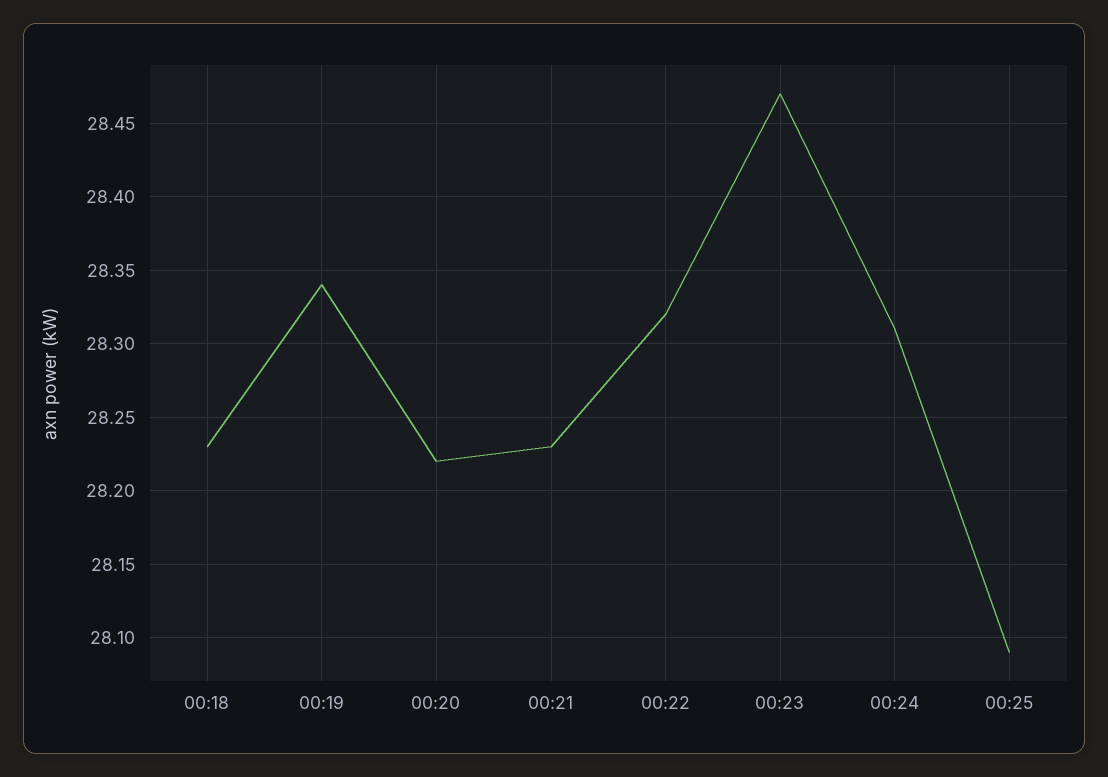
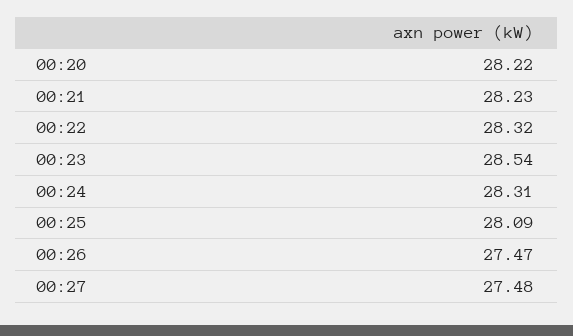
00:18: 28.23 -> none
00:19: 28.34 -> none
00:23: 28.47 -> 28.54
00:26: none -> 27.47
00:27: none -> 27.48

